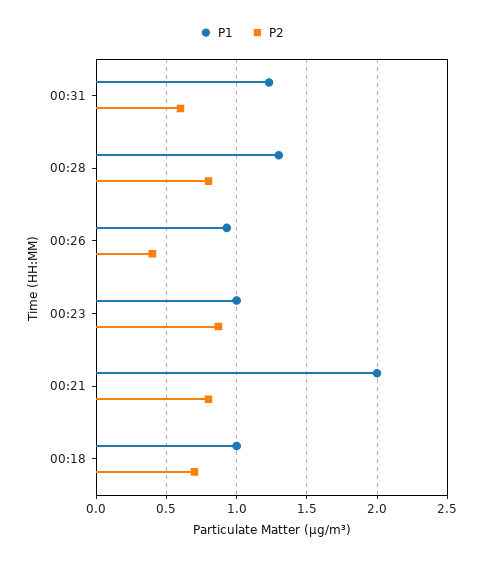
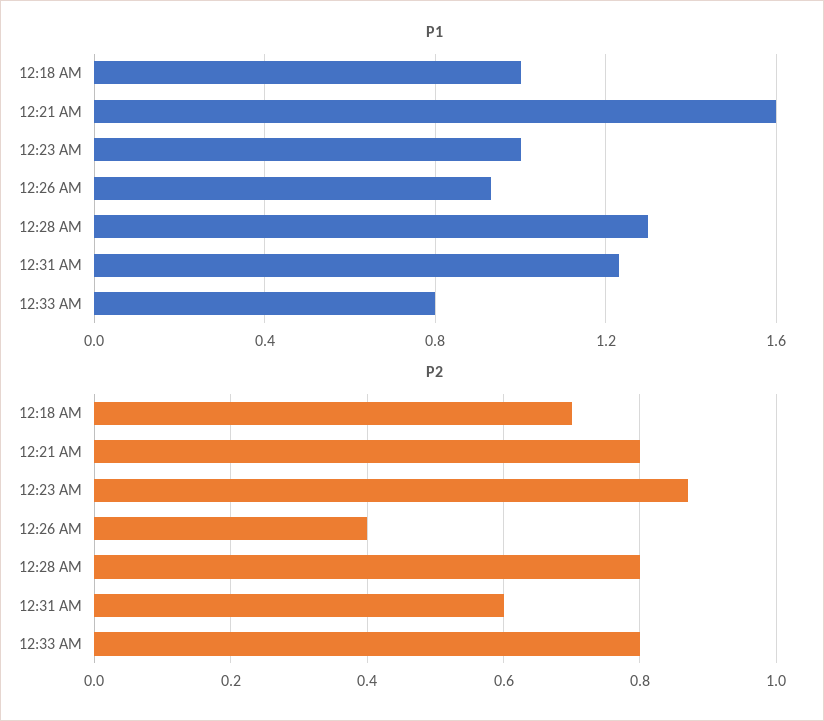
P1, 00:21: 2 -> 1.6
P1, 12:33 AM: none -> 0.8
P2, 12:33 AM: none -> 0.8

